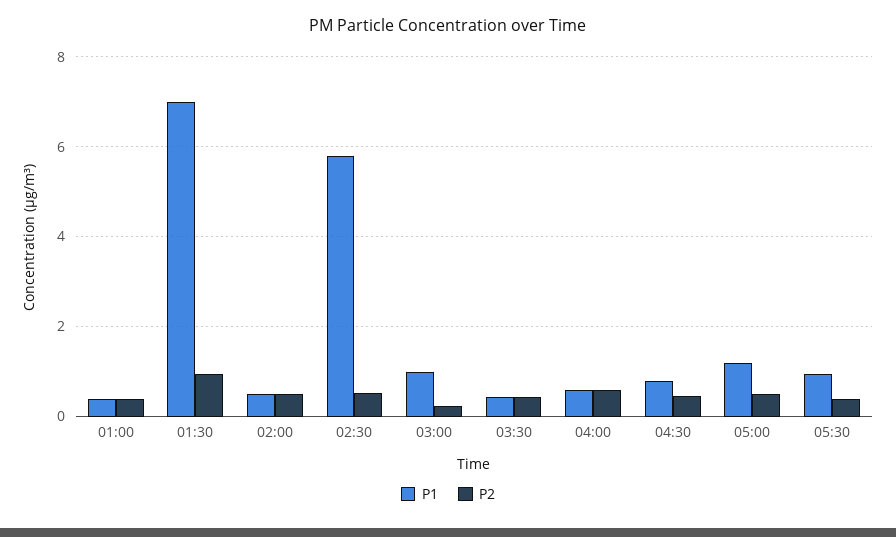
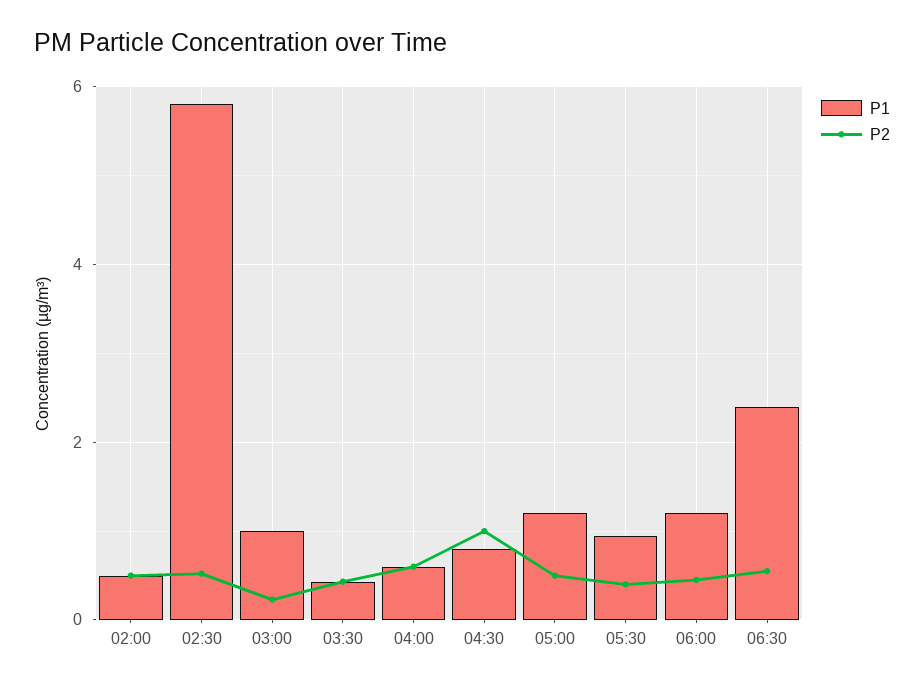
P1, 01:00: 0.4 -> none
P2, 01:00: 0.4 -> none
P1, 01:30: 7 -> none
P2, 01:30: 1 -> none
P2, 04:30: 0.4 -> 1
P1, 06:00: none -> 1.2
P2, 06:00: none -> 0.4
P1, 06:30: none -> 2.4
P2, 06:30: none -> 0.6

